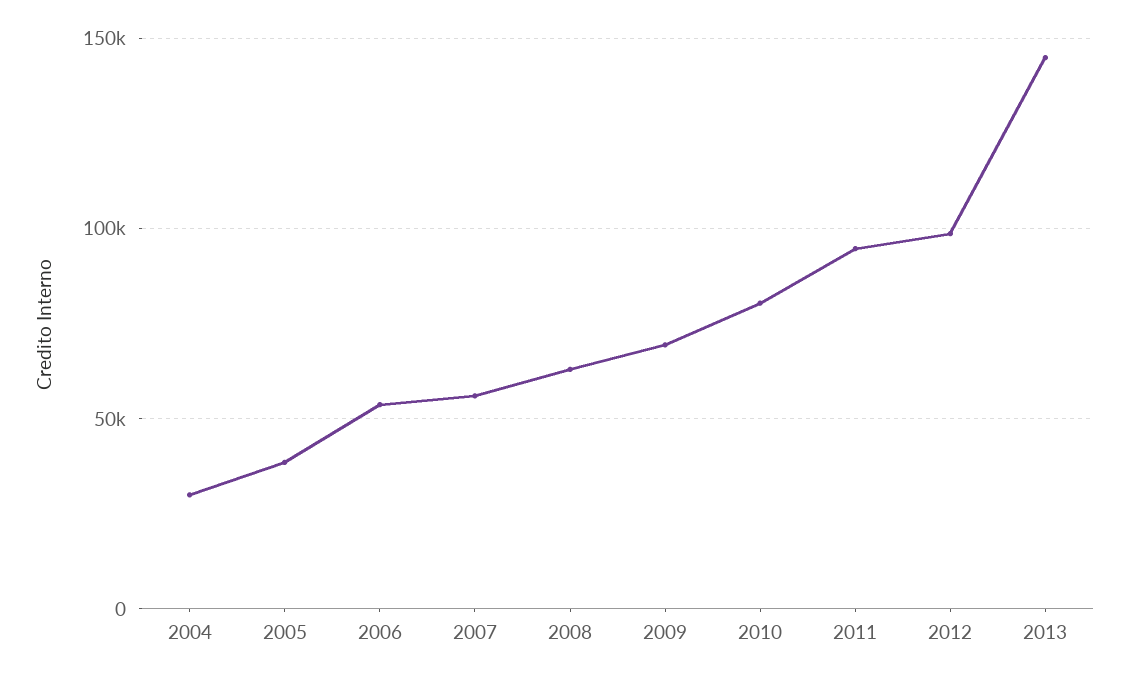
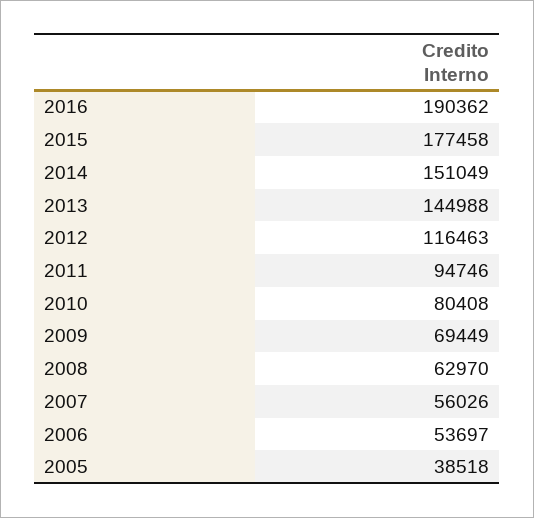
2004: 30000 -> none
2012: 100000 -> 116463
2016: none -> 190362
2015: none -> 177458
2014: none -> 151049

